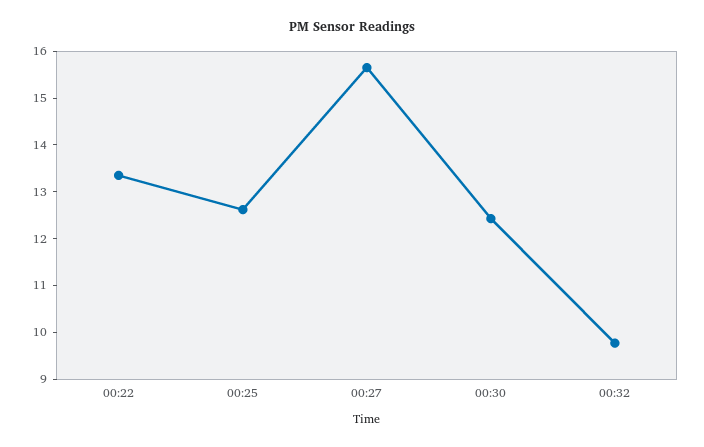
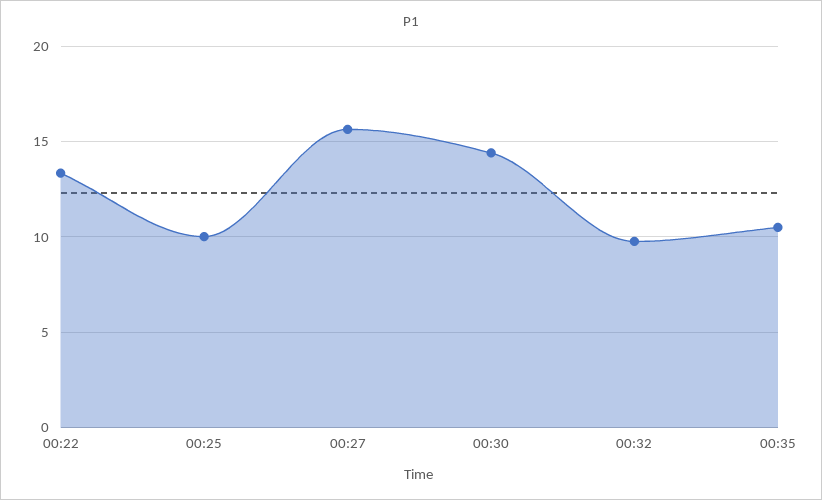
00:25: 12.6 -> 10
00:30: 12.4 -> 14.5
00:35: none -> 10.5

